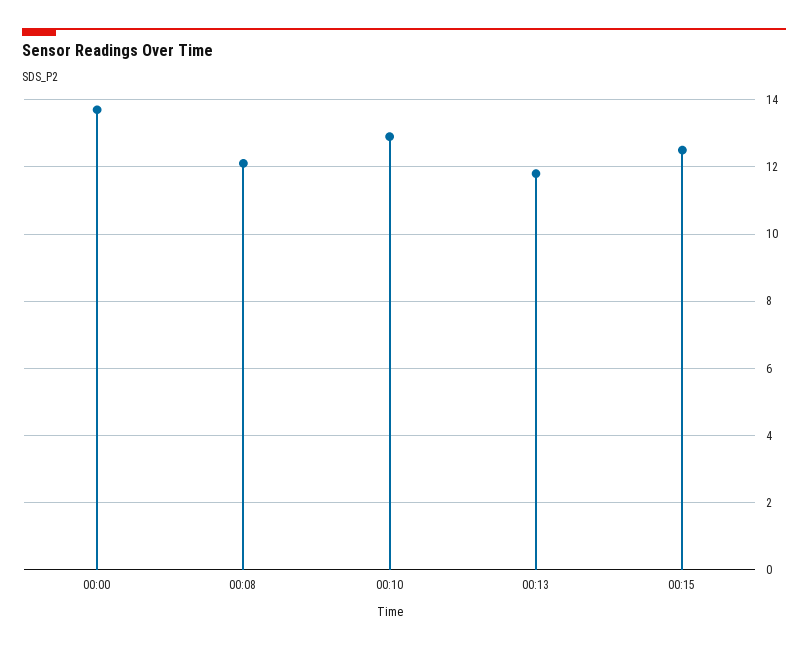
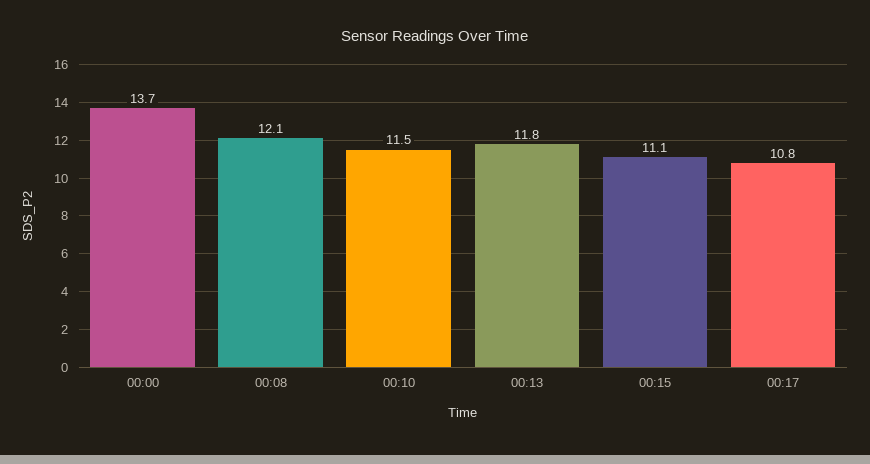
00:10: 13 -> 11.5
00:15: 12.5 -> 11.1
00:17: none -> 10.8

